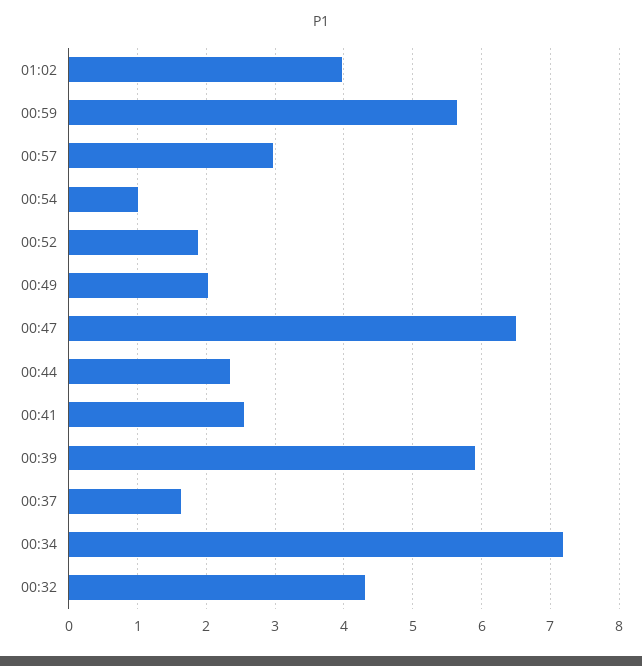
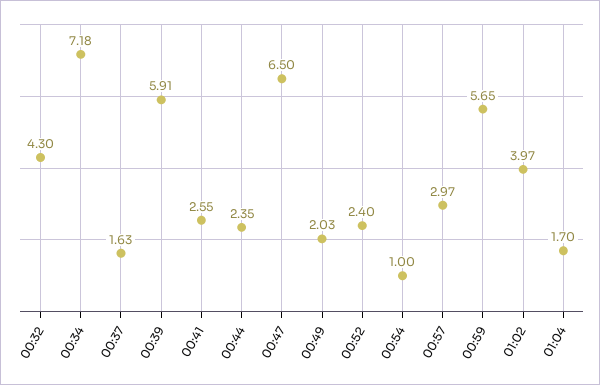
00:52: 1.9 -> 2.4
01:04: none -> 1.7

